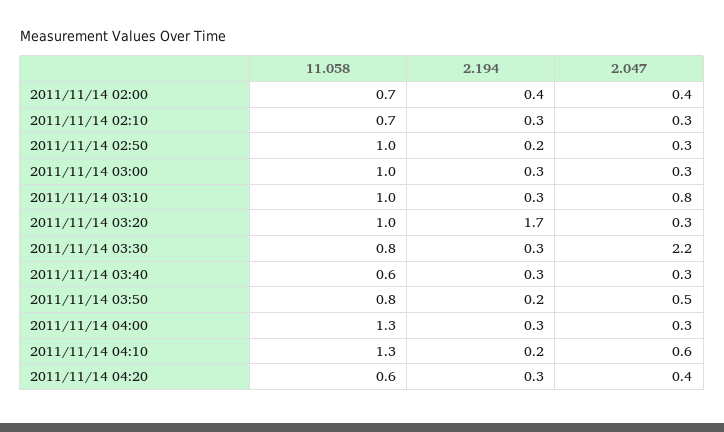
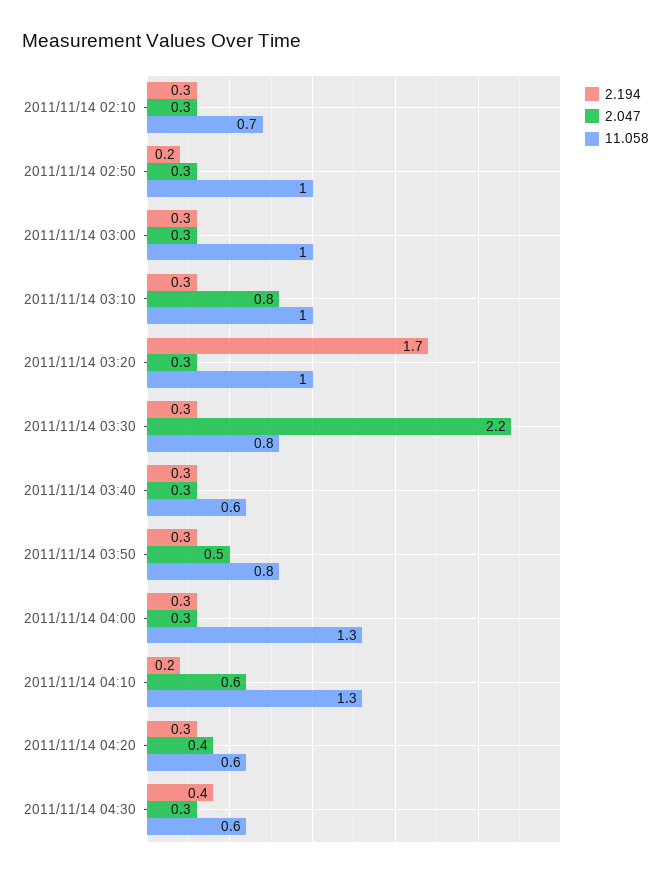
11.058, 2011/11/14 02:00: 0.7 -> none
2.194, 2011/11/14 02:00: 0.4 -> none
2.047, 2011/11/14 02:00: 0.4 -> none
2.194, 2011/11/14 03:50: 0.2 -> 0.3
2.194, 2011/11/14 04:30: none -> 0.4
2.047, 2011/11/14 04:30: none -> 0.3
11.058, 2011/11/14 04:30: none -> 0.6

